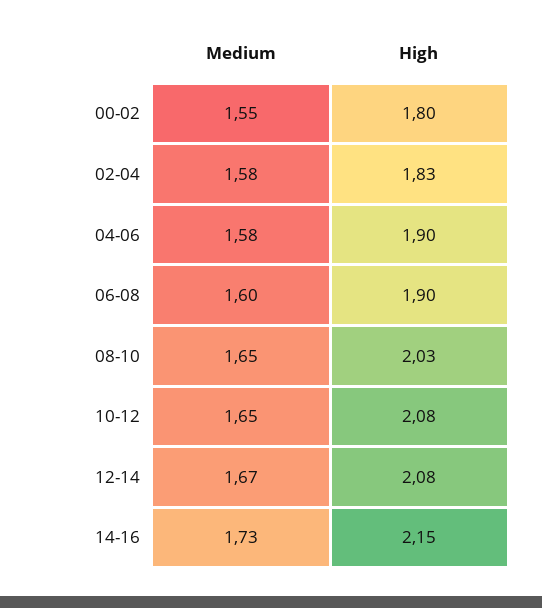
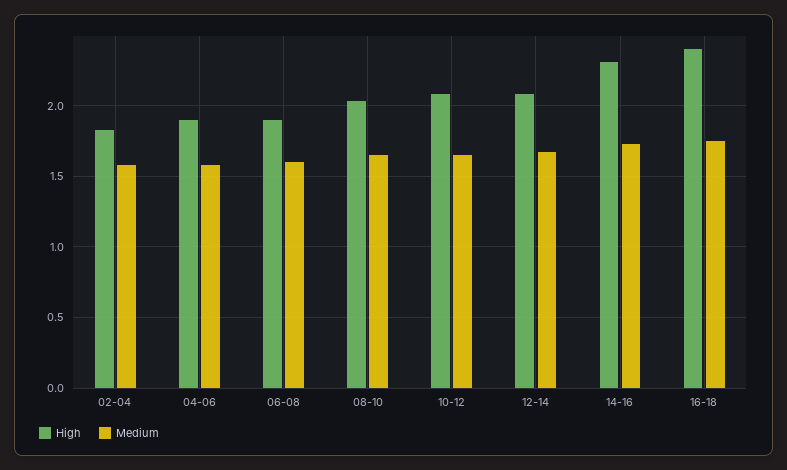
Medium, 00-02: 1.55 -> none
High, 00-02: 1.8 -> none
High, 14-16: 2.15 -> 2.3
High, 16-18: none -> 2.4
Medium, 16-18: none -> 1.75

